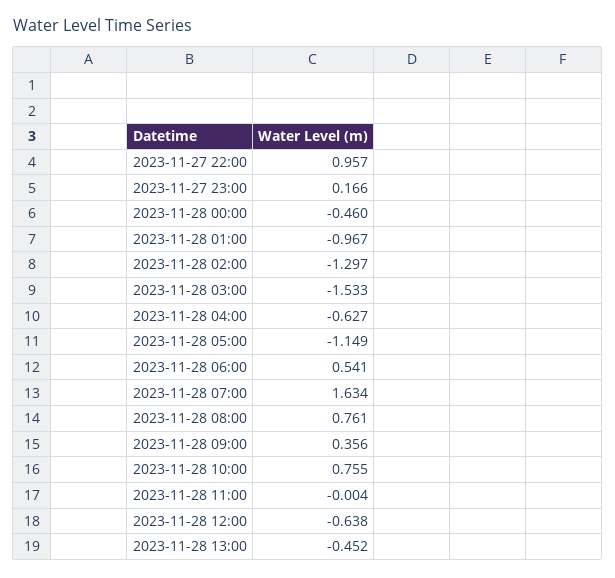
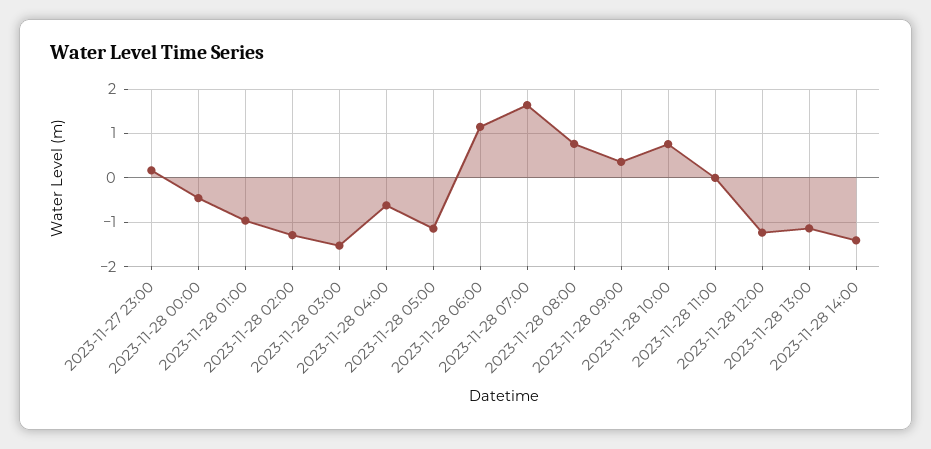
2023-11-27 22:00: 0.957 -> none
2023-11-28 06:00: 0.541 -> 1.2
2023-11-28 12:00: -0.638 -> -1.2
2023-11-28 13:00: -0.452 -> -1.2
2023-11-28 14:00: none -> -1.4

